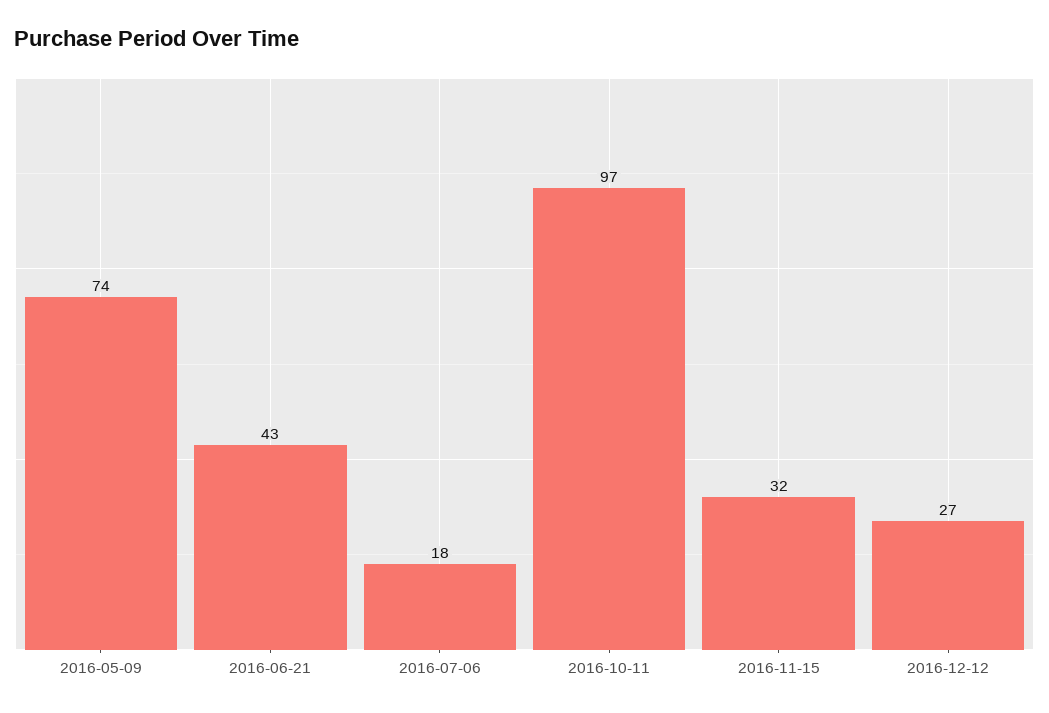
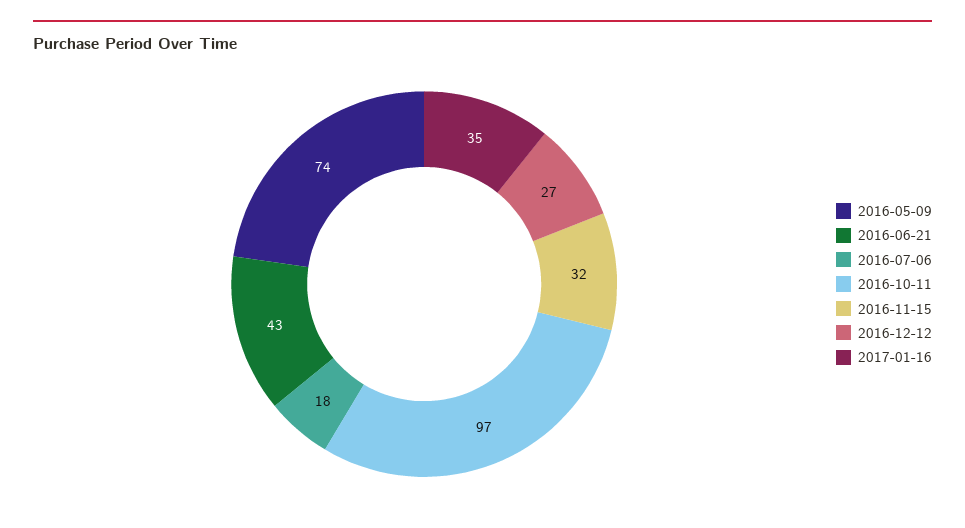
2017-01-16: none -> 35

